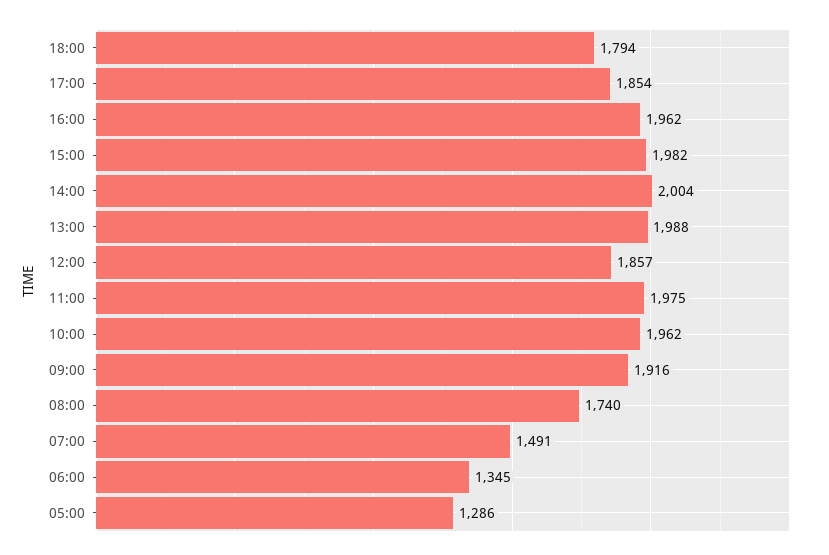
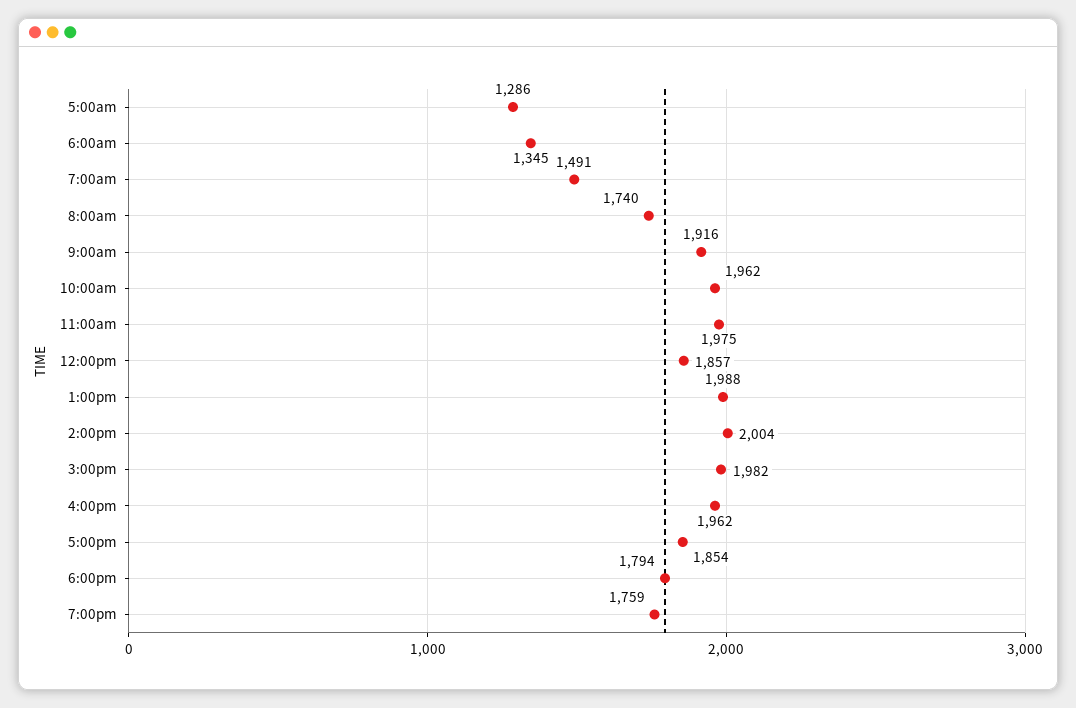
7:00pm: none -> 1759

